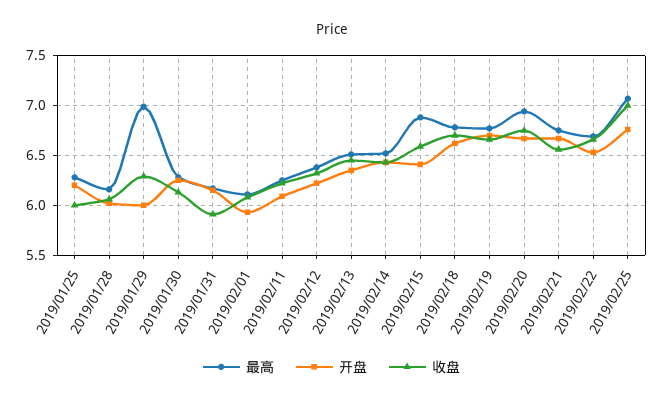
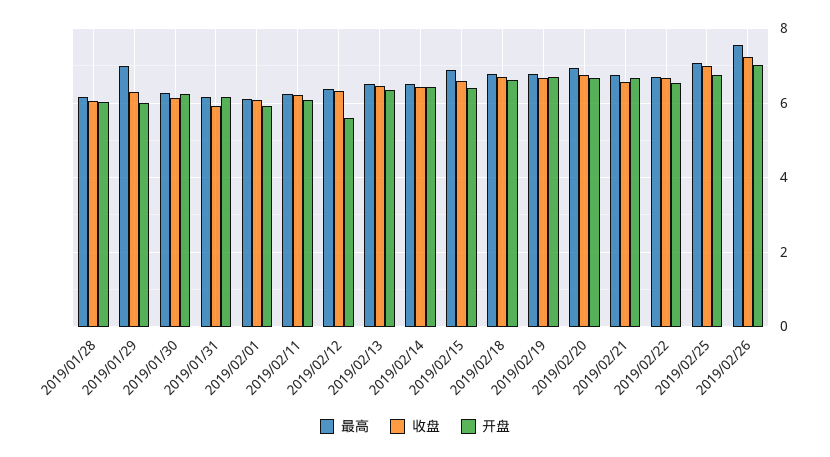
最高, 2019/01/25: 6.3 -> none
开盘, 2019/01/25: 6.2 -> none
收盘, 2019/01/25: 6 -> none
开盘, 2019/02/12: 6.2 -> 5.6
最高, 2019/02/26: none -> 7.6
收盘, 2019/02/26: none -> 7.2
开盘, 2019/02/26: none -> 7

